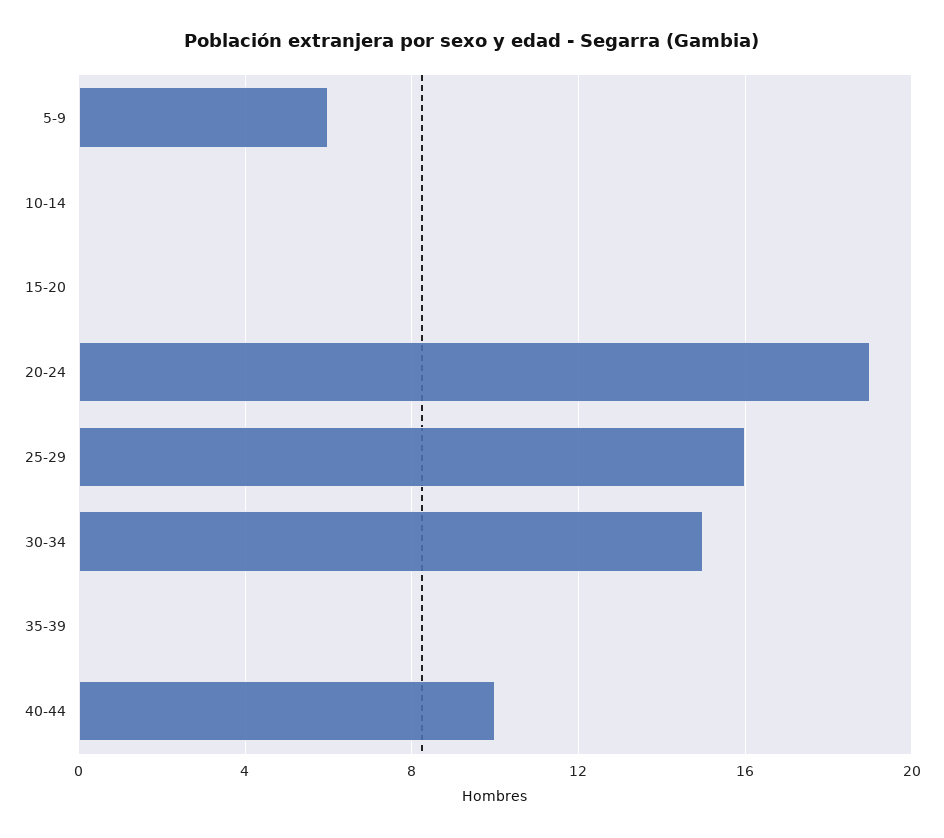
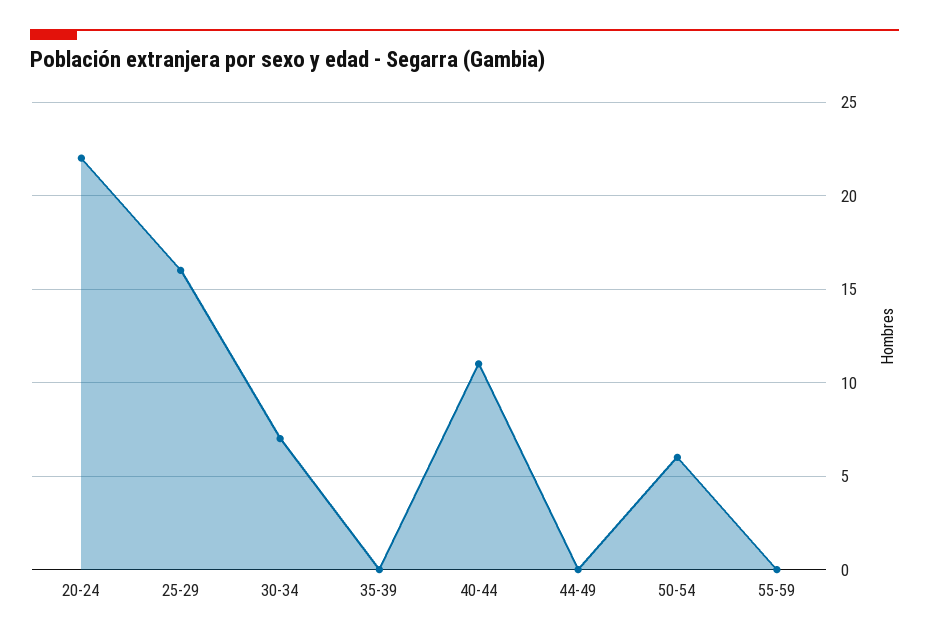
5-9: 6 -> none
10-14: 0 -> none
15-20: 0 -> none
20-24: 19 -> 22
30-34: 15 -> 7
40-44: 10 -> 11
44-49: none -> 0
50-54: none -> 6
55-59: none -> 0

